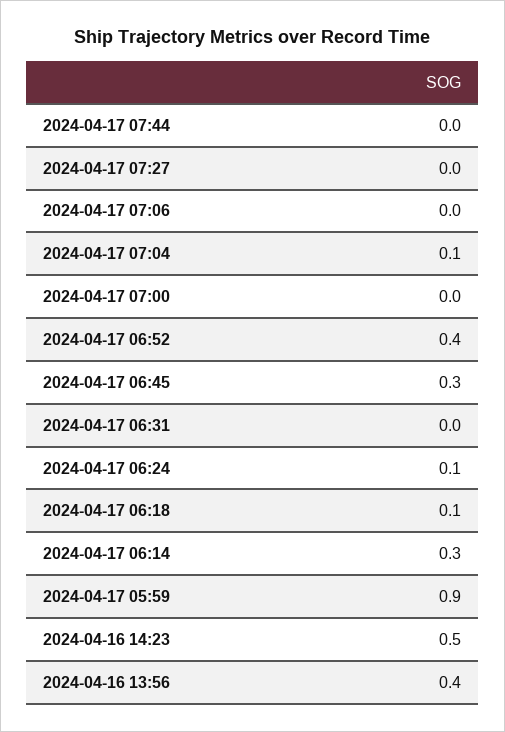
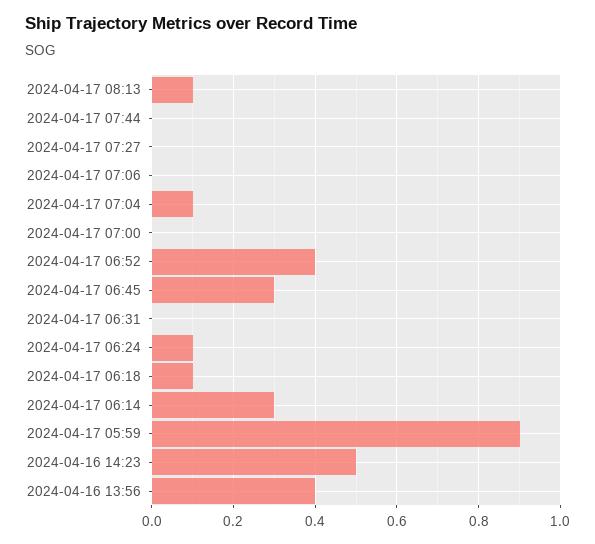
2024-04-17 08:13: none -> 0.1

